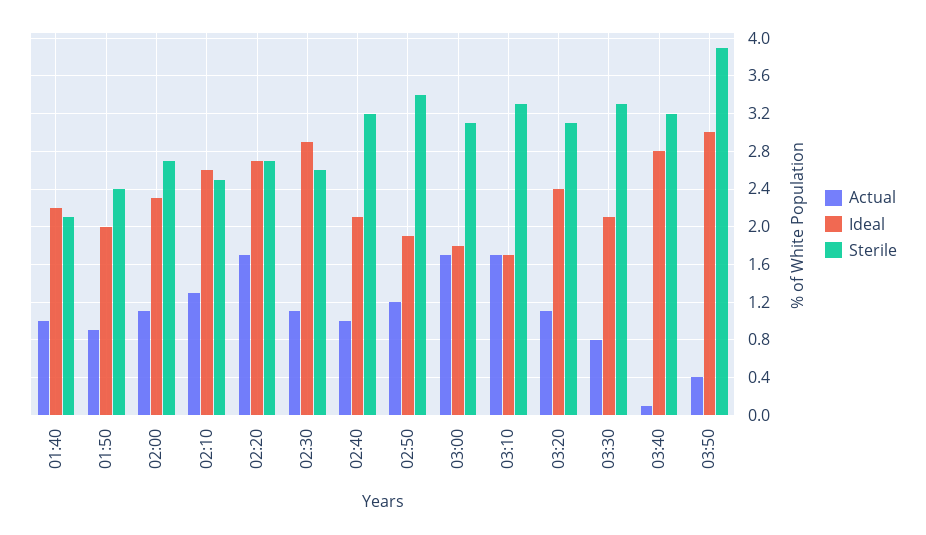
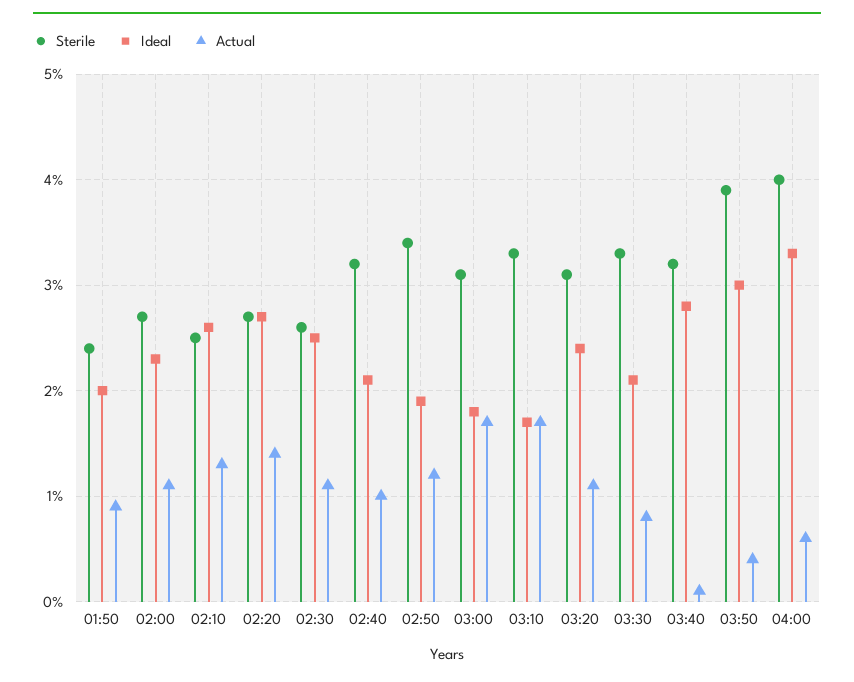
Actual, 01:40: 1 -> none
Ideal, 01:40: 2.2 -> none
Sterile, 01:40: 2.1 -> none
Actual, 02:20: 1.7 -> 1.4
Ideal, 02:30: 2.9 -> 2.5
Sterile, 04:00: none -> 4
Ideal, 04:00: none -> 3.3
Actual, 04:00: none -> 0.6

